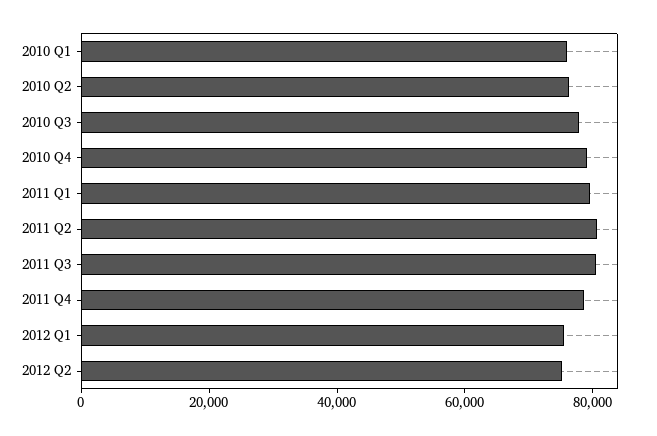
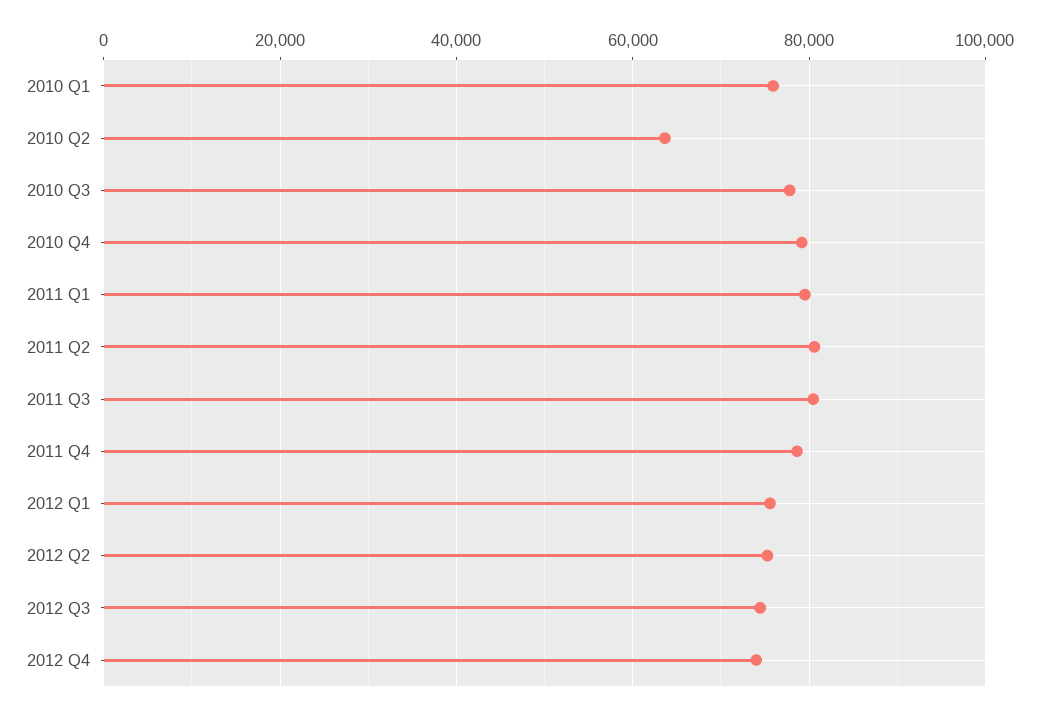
2010 Q2: 75000 -> 64000
2012 Q3: none -> 74000
2012 Q4: none -> 74000

